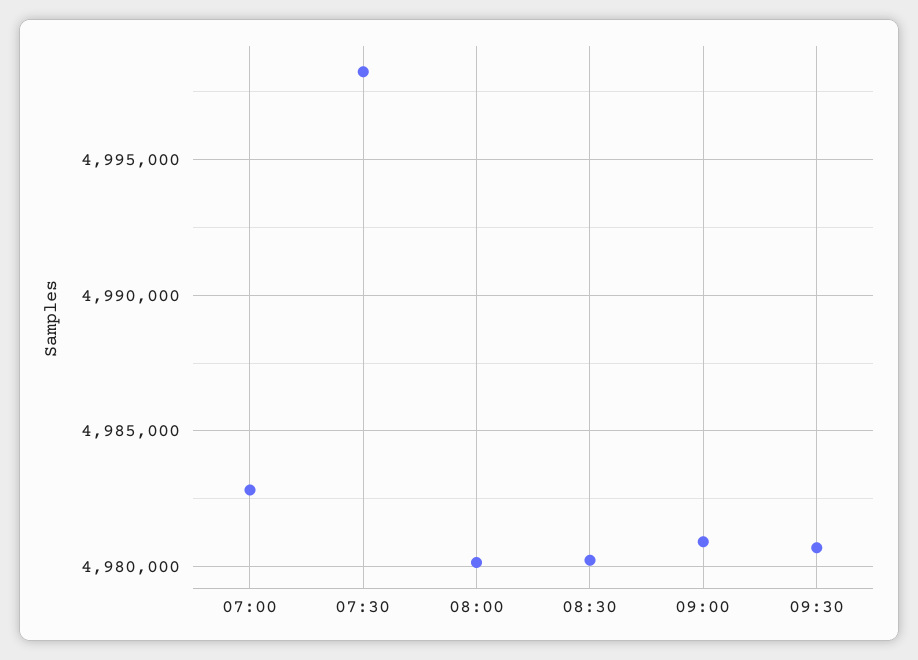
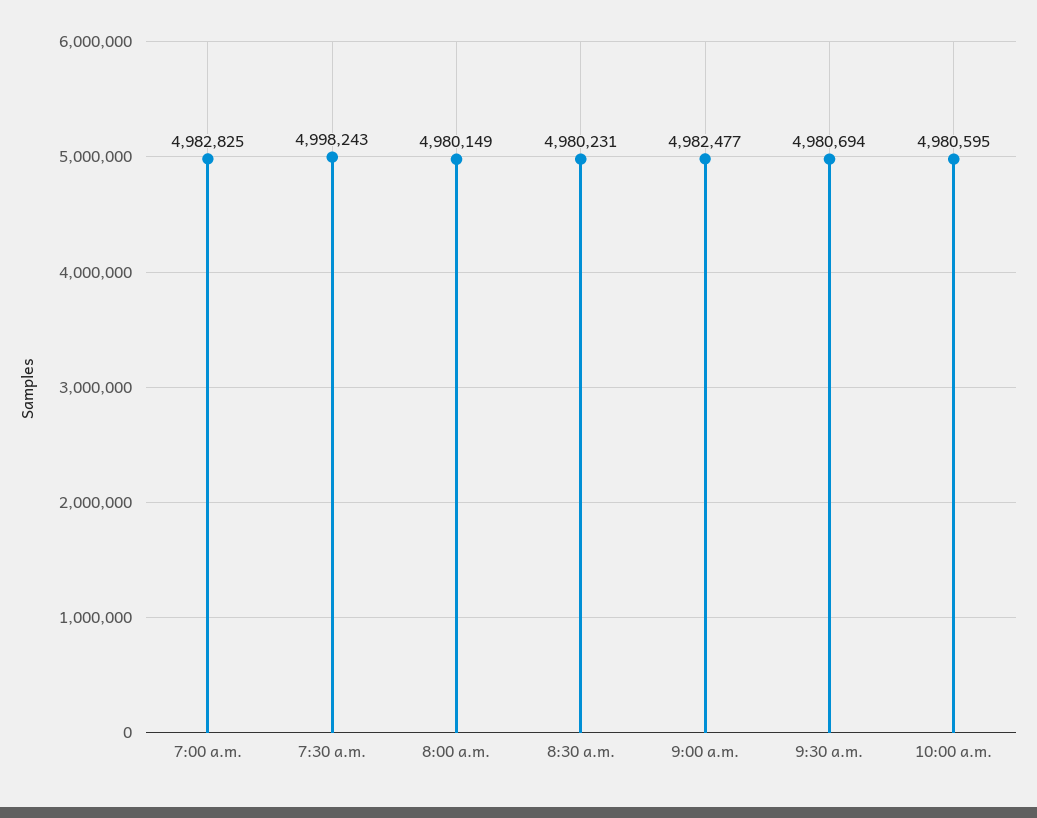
09:00: 4981000 -> 4982477
10:00 a.m.: none -> 4980595

